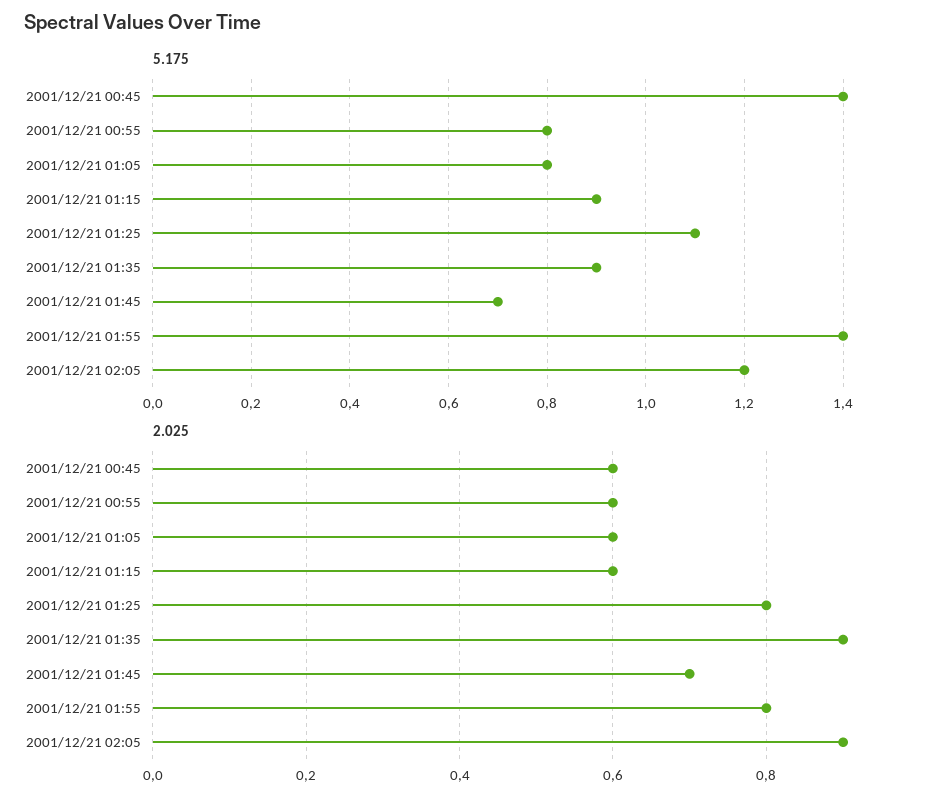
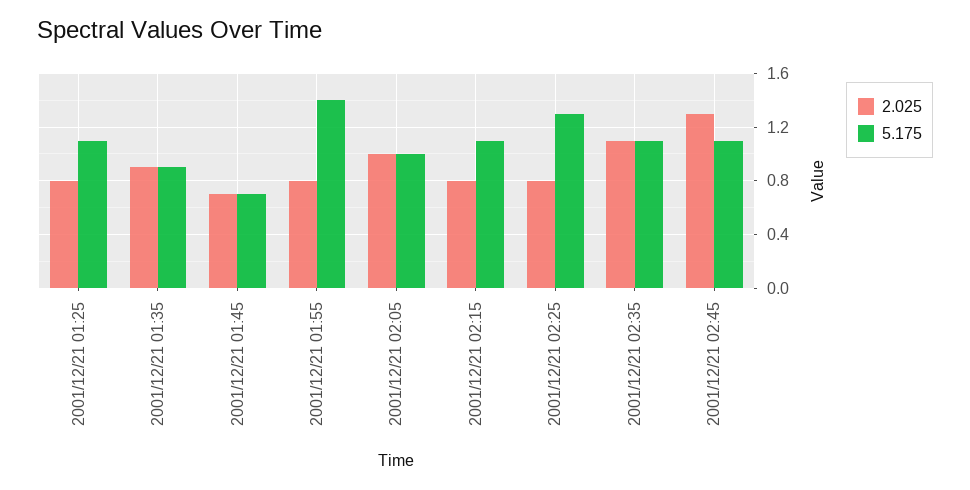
5.175, 2001/12/21 00:45: 1.4 -> none
5.175, 2001/12/21 00:55: 0.8 -> none
5.175, 2001/12/21 01:05: 0.8 -> none
5.175, 2001/12/21 01:15: 0.9 -> none
5.175, 2001/12/21 02:05: 1.2 -> 1
2.025, 2001/12/21 00:45: 0.6 -> none
2.025, 2001/12/21 00:55: 0.6 -> none
2.025, 2001/12/21 01:05: 0.6 -> none
2.025, 2001/12/21 01:15: 0.6 -> none
2.025, 2001/12/21 02:05: 0.9 -> 1
2.025, 2001/12/21 02:15: none -> 0.8
5.175, 2001/12/21 02:15: none -> 1.1
2.025, 2001/12/21 02:25: none -> 0.8
5.175, 2001/12/21 02:25: none -> 1.3
2.025, 2001/12/21 02:35: none -> 1.1
5.175, 2001/12/21 02:35: none -> 1.1
2.025, 2001/12/21 02:45: none -> 1.3
5.175, 2001/12/21 02:45: none -> 1.1

